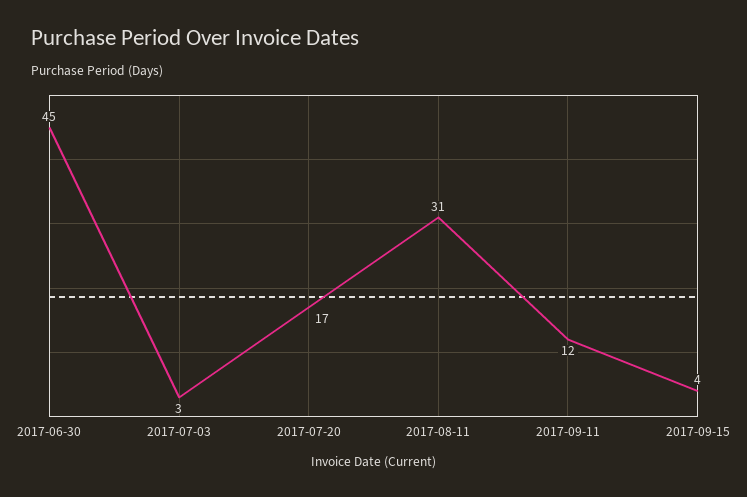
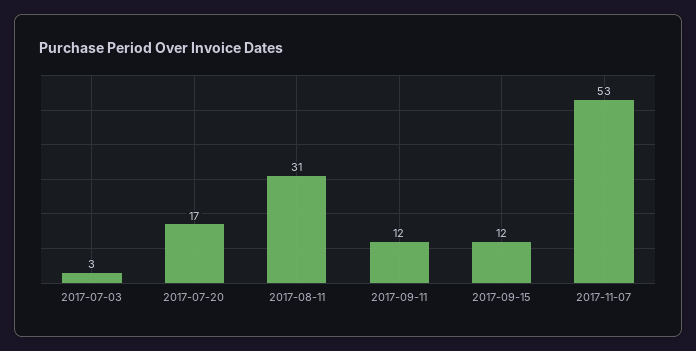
2017-06-30: 45 -> none
2017-09-15: 4 -> 12
2017-11-07: none -> 53

